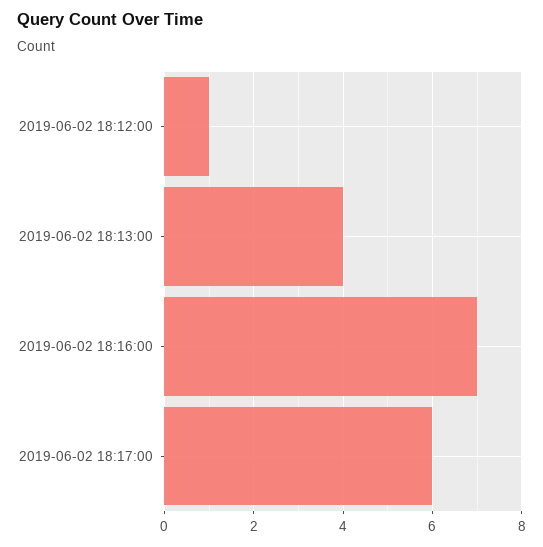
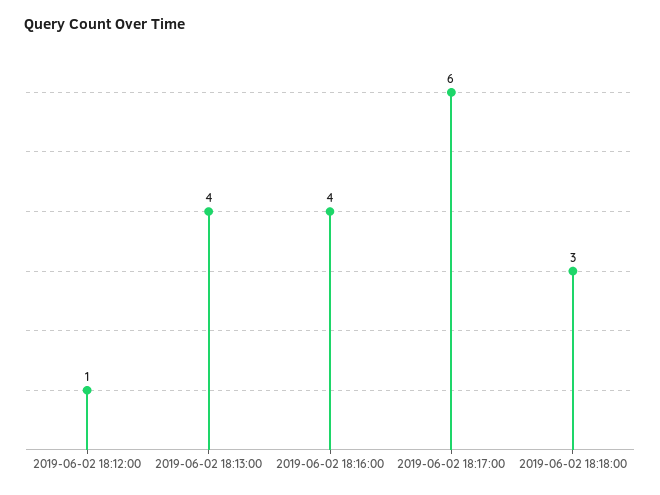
2019-06-02 18:16:00: 7 -> 4
2019-06-02 18:18:00: none -> 3

